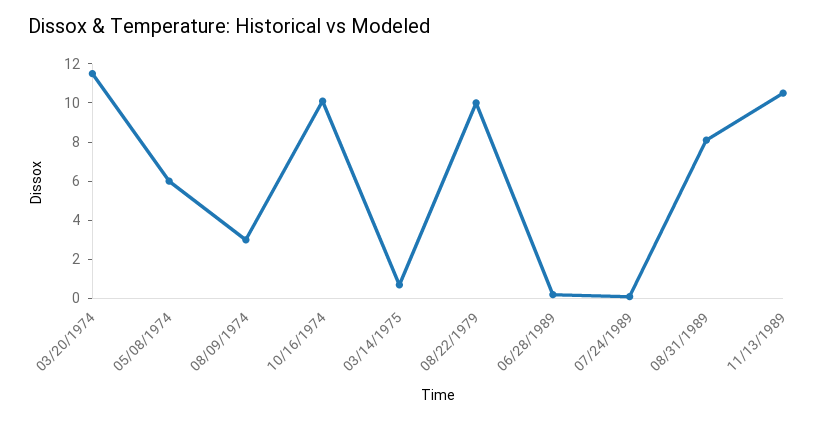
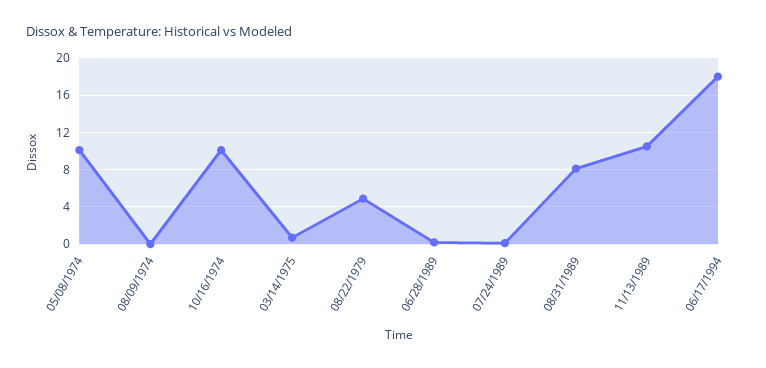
03/20/1974: 11.5 -> none
05/08/1974: 6 -> 10
08/09/1974: 3 -> 0
08/22/1979: 10 -> 5
06/17/1994: none -> 18

